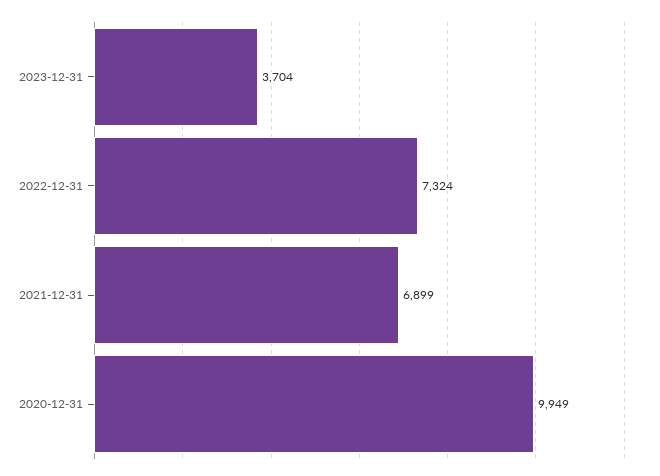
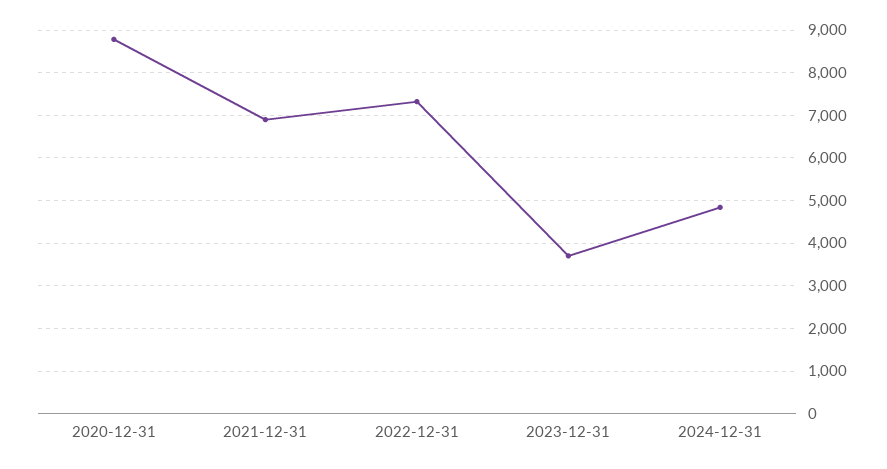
2020-12-31: 9949 -> 8800
2024-12-31: none -> 4800

